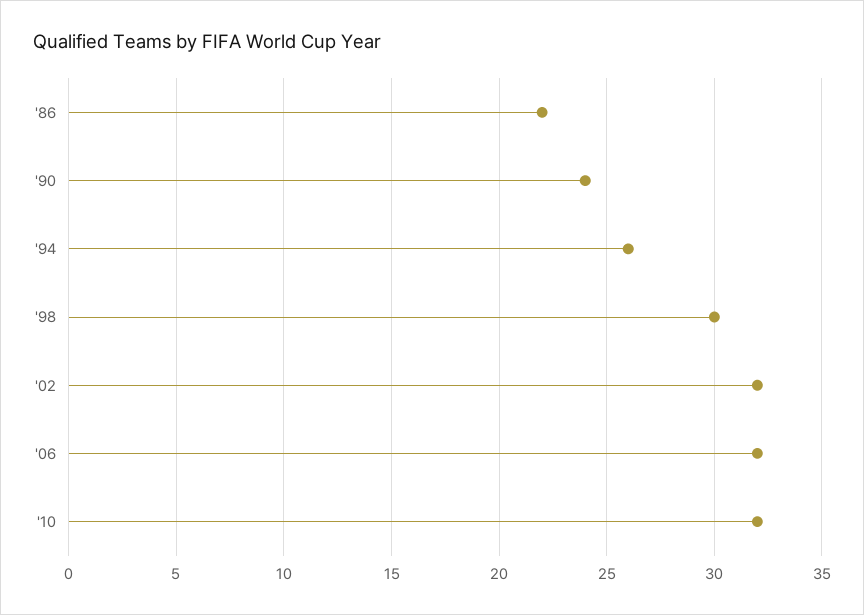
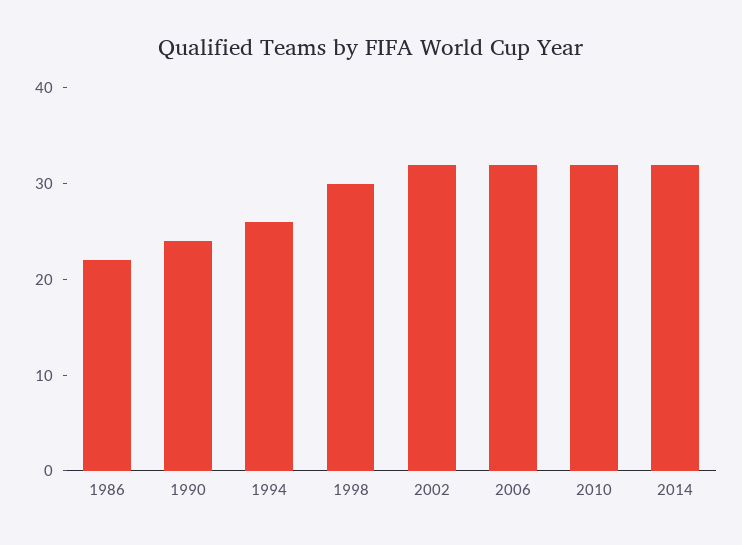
2014: none -> 32

